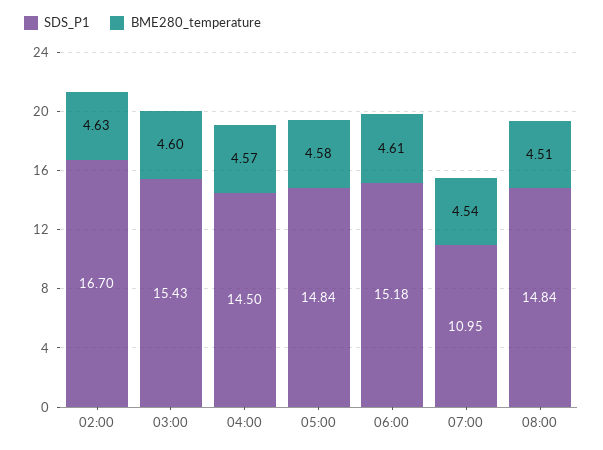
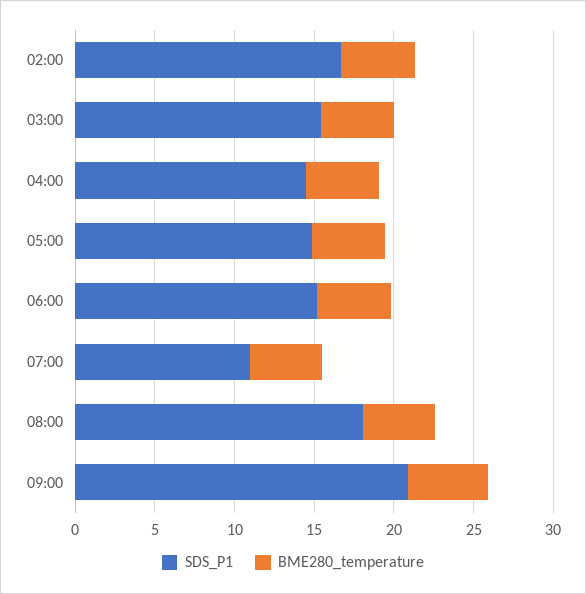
SDS_P1, 08:00: 14.84 -> 18
SDS_P1, 09:00: none -> 21
BME280_temperature, 09:00: none -> 5

